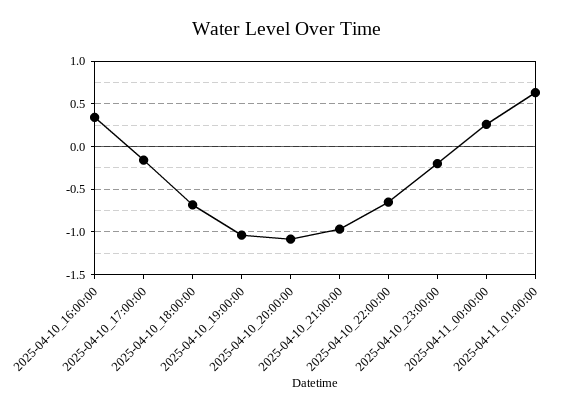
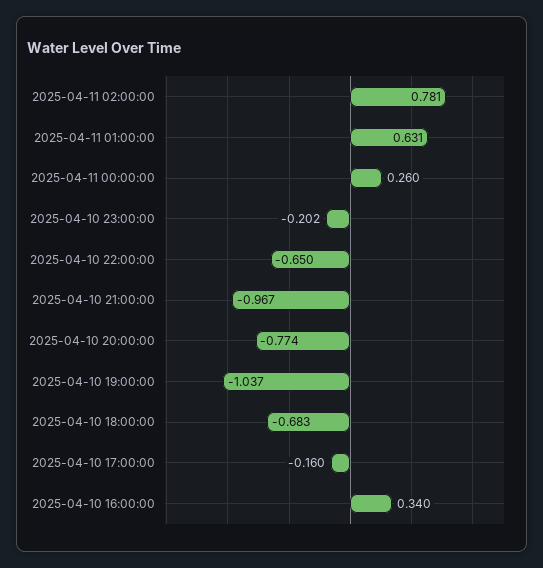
2025-04-10_20:00:00: -1.1 -> -0.774
2025-04-11 02:00:00: none -> 0.781

